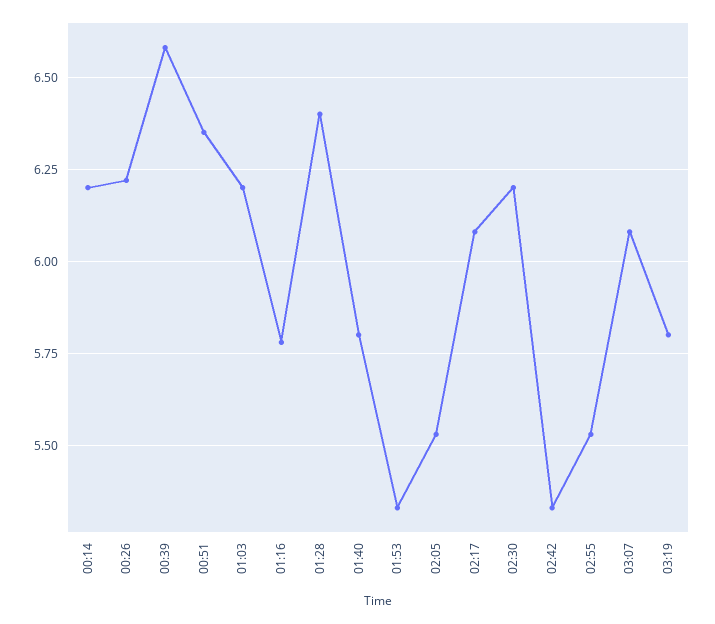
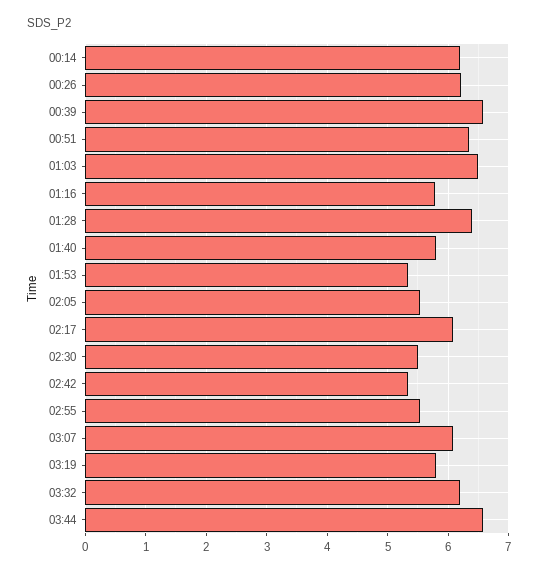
01:03: 6.2 -> 6.5
02:30: 6.2 -> 5.5
03:32: none -> 6.2
03:44: none -> 6.6

